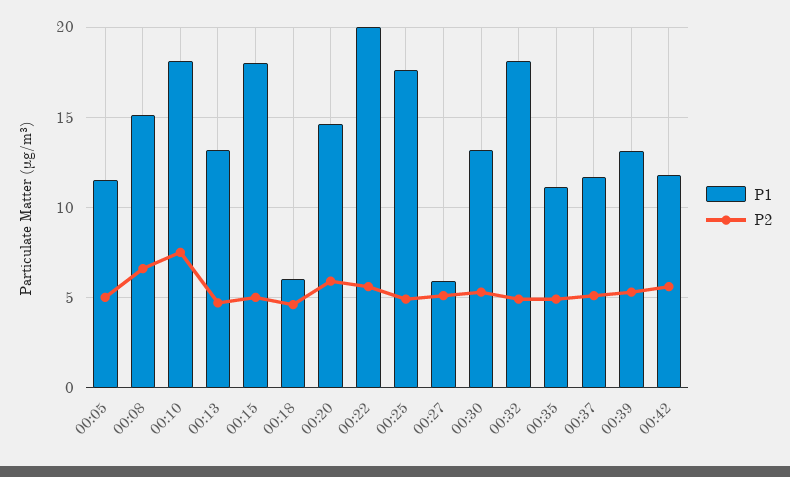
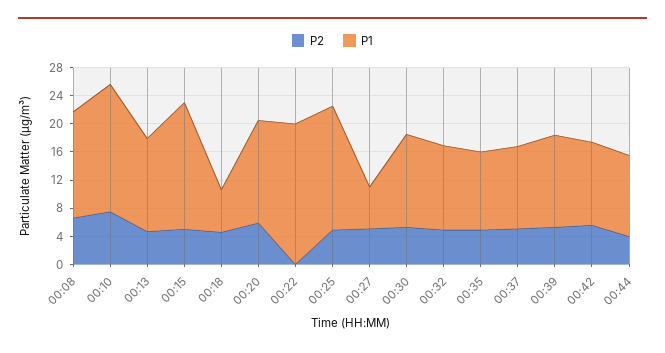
P1, 00:05: 11.5 -> none
P2, 00:05: 5 -> none
P2, 00:22: 5.5 -> 0
P1, 00:32: 18 -> 12
P2, 00:44: none -> 4
P1, 00:44: none -> 12

